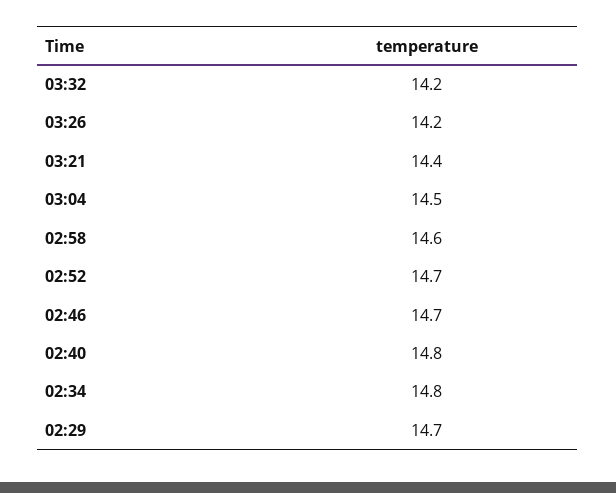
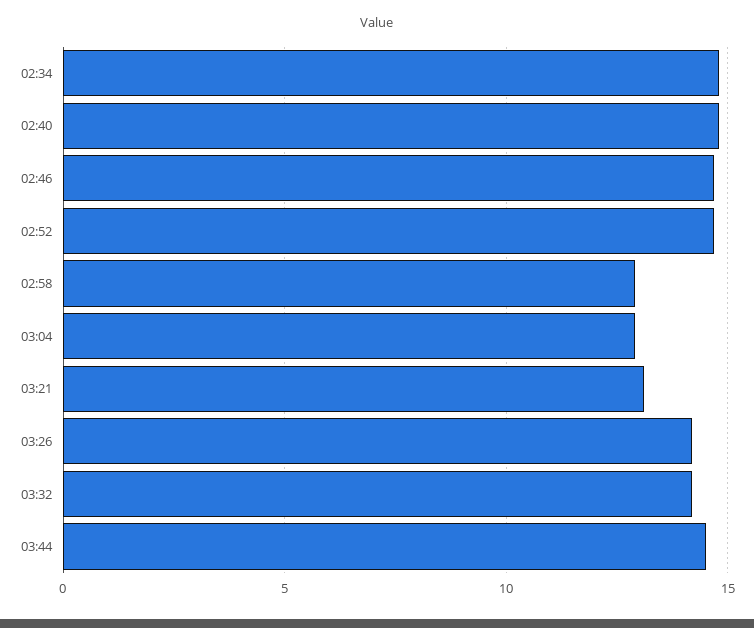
03:21: 14.4 -> 13
03:04: 14.5 -> 13
02:58: 14.6 -> 13
02:29: 14.7 -> none
03:44: none -> 14.5

